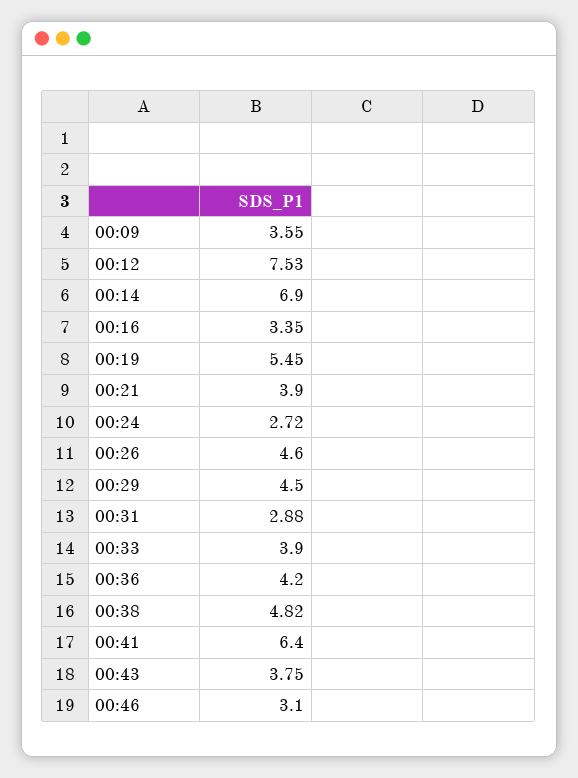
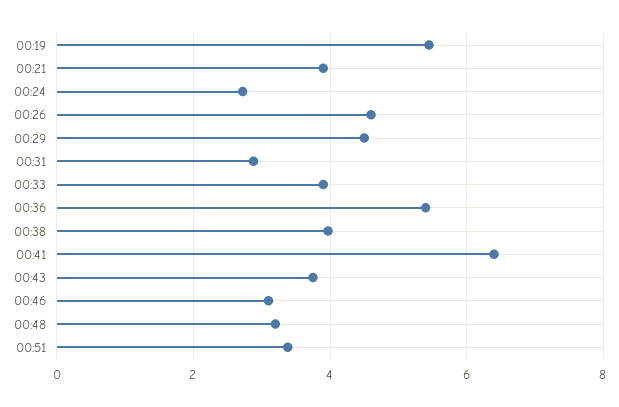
00:09: 3.55 -> none
00:12: 7.53 -> none
00:14: 6.9 -> none
00:16: 3.35 -> none
00:36: 4.2 -> 5.4
00:38: 4.82 -> 4
00:48: none -> 3.2
00:51: none -> 3.4

